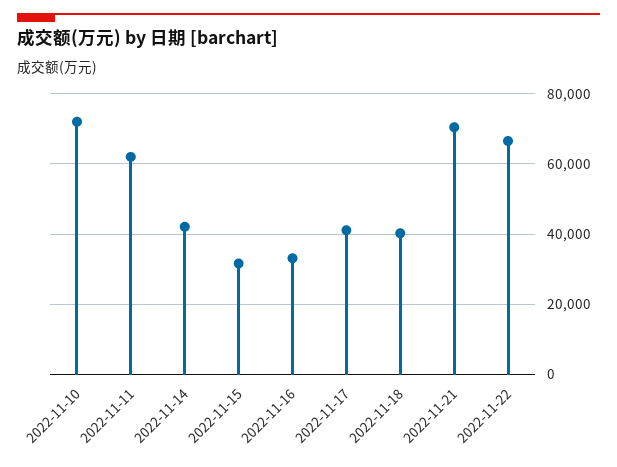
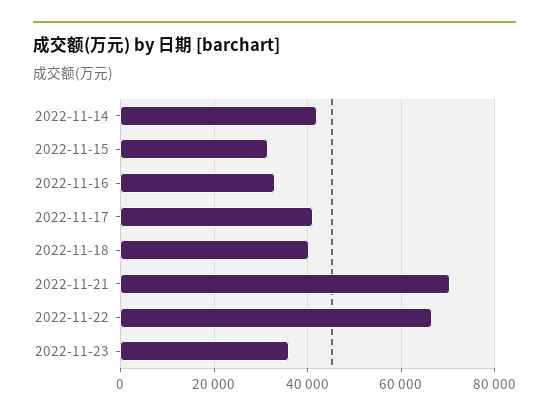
2022-11-10: 72000 -> none
2022-11-11: 62000 -> none
2022-11-23: none -> 36000

